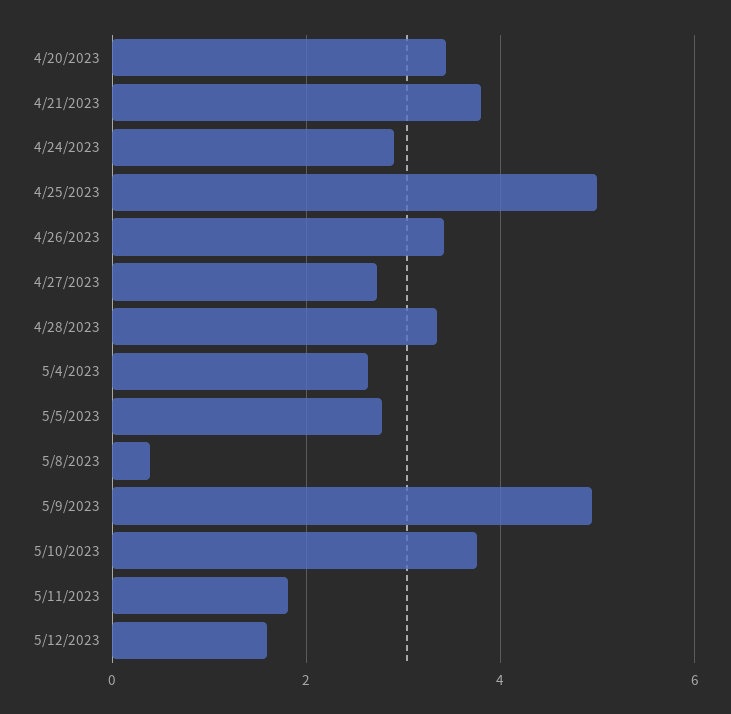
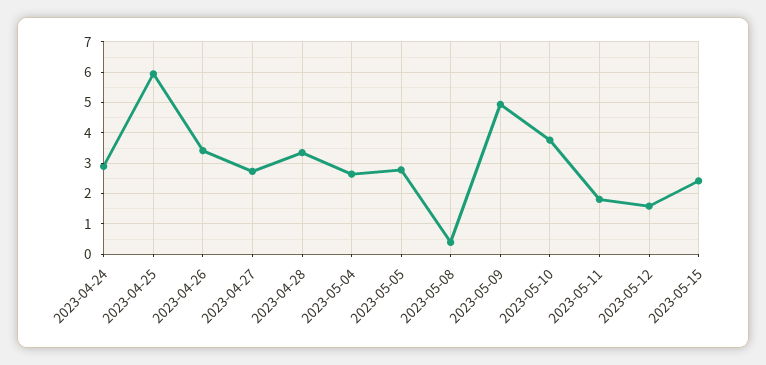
4/20/2023: 3.4 -> none
4/21/2023: 3.8 -> none
4/25/2023: 5 -> 6
2023-05-15: none -> 2.4

